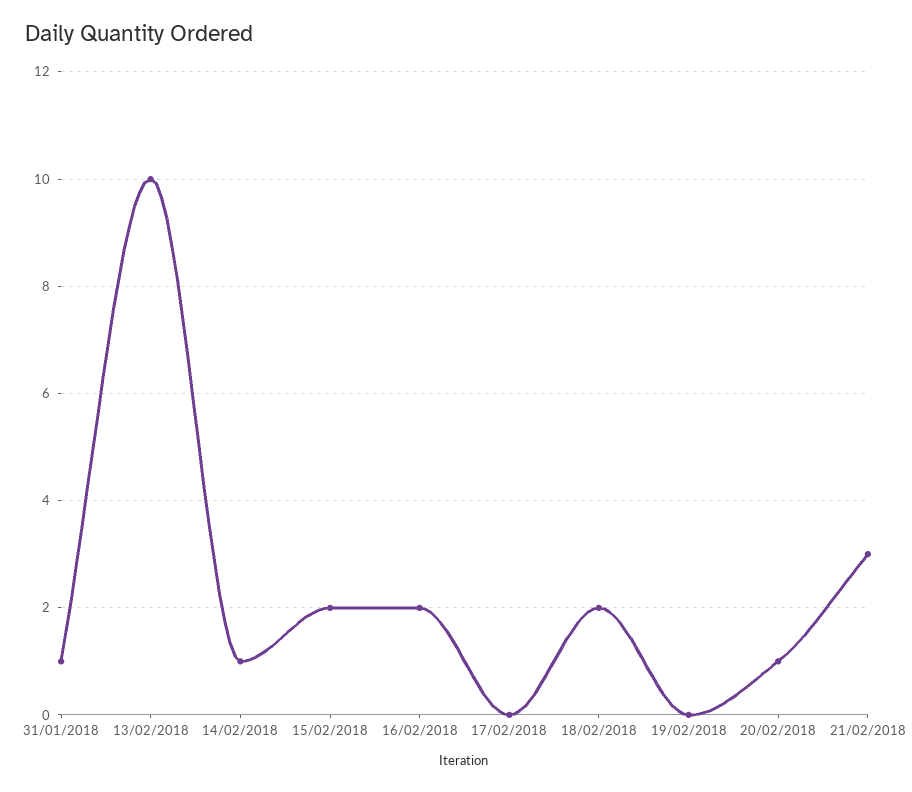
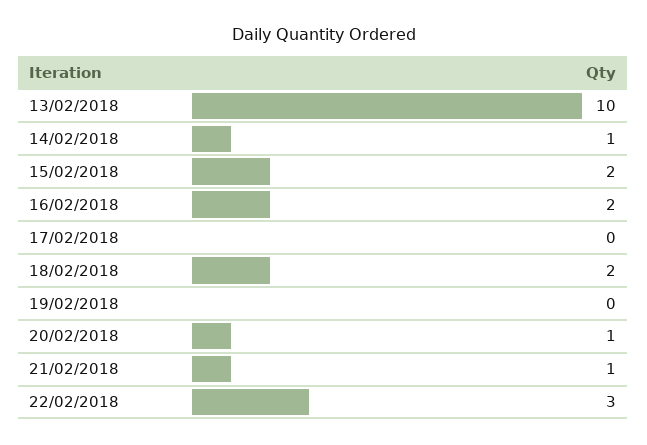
31/01/2018: 1 -> none
21/02/2018: 3 -> 1
22/02/2018: none -> 3

